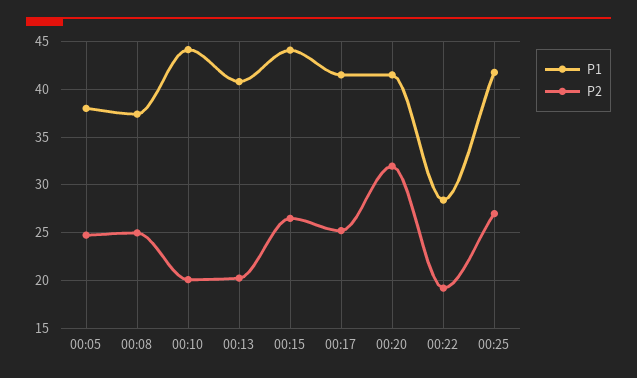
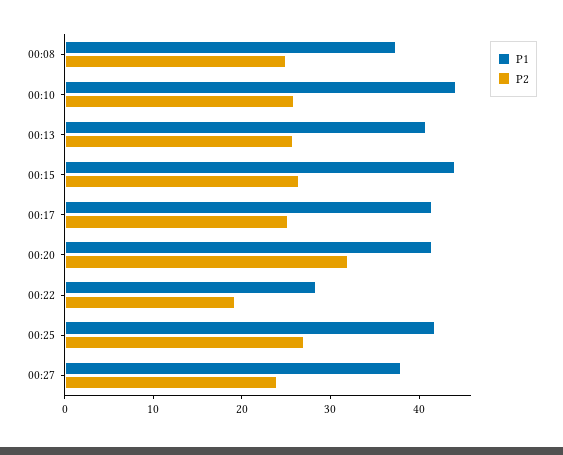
P1, 00:05: 38 -> none
P2, 00:05: 25 -> none
P2, 00:10: 20 -> 26
P2, 00:13: 20 -> 26
P1, 00:27: none -> 38
P2, 00:27: none -> 24

